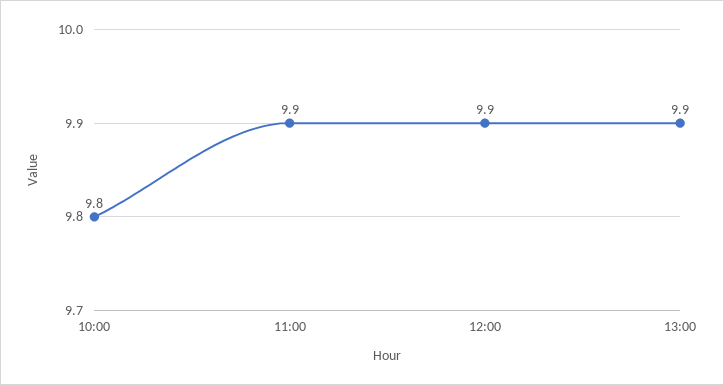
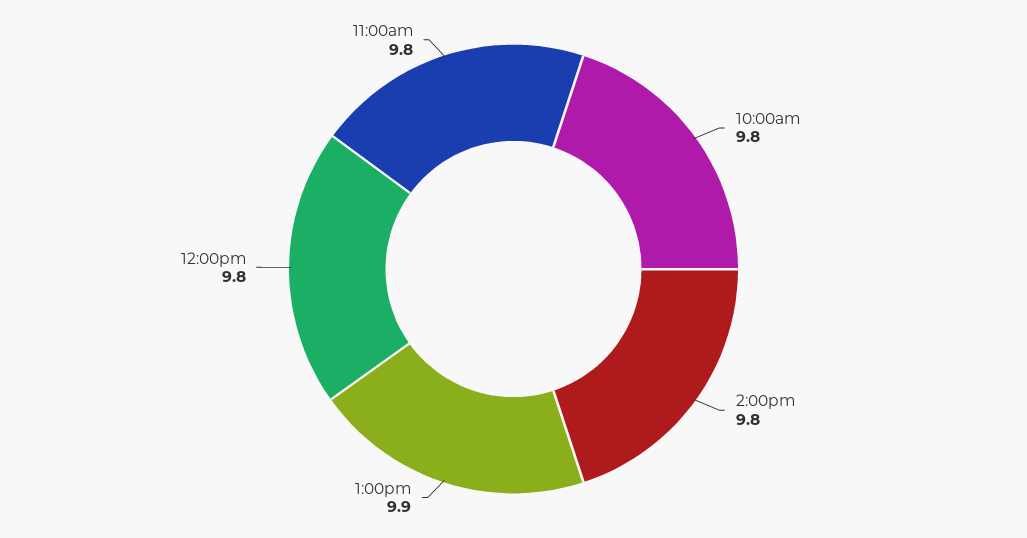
11:00: 9.9 -> 9.8
12:00: 9.9 -> 9.8
2:00pm: none -> 9.8

